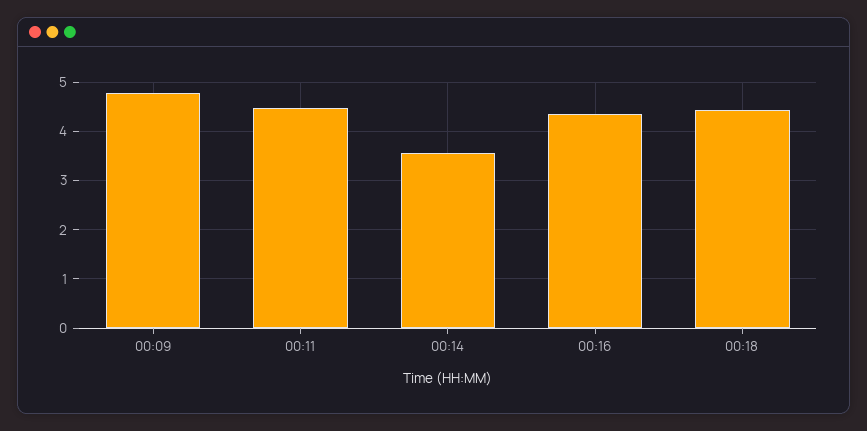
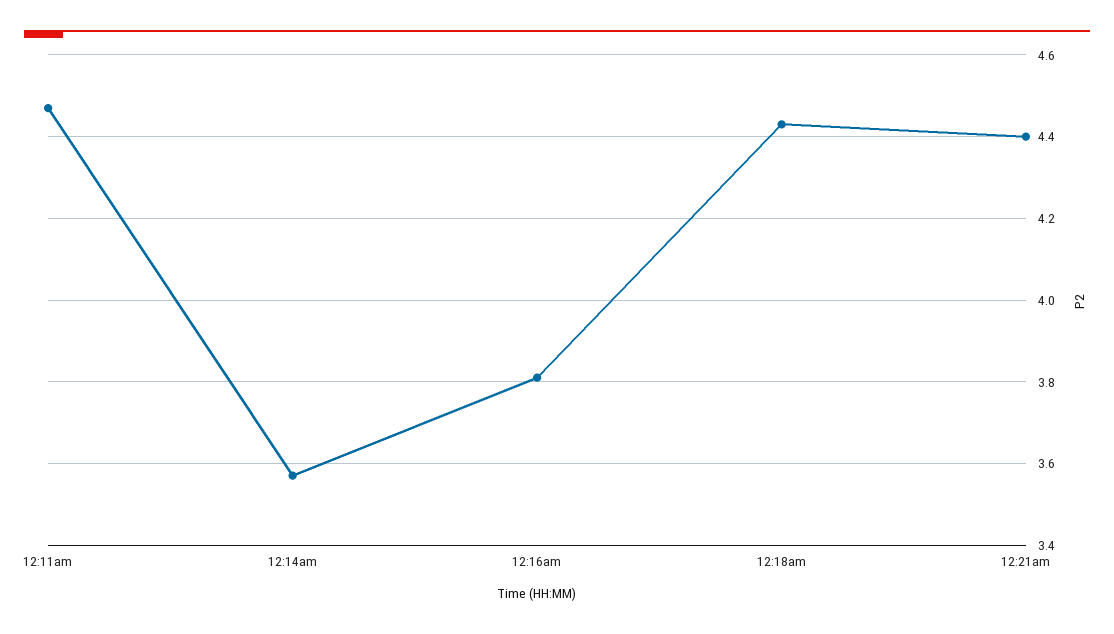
00:09: 4.8 -> none
00:16: 4.4 -> 3.8
12:21am: none -> 4.4

